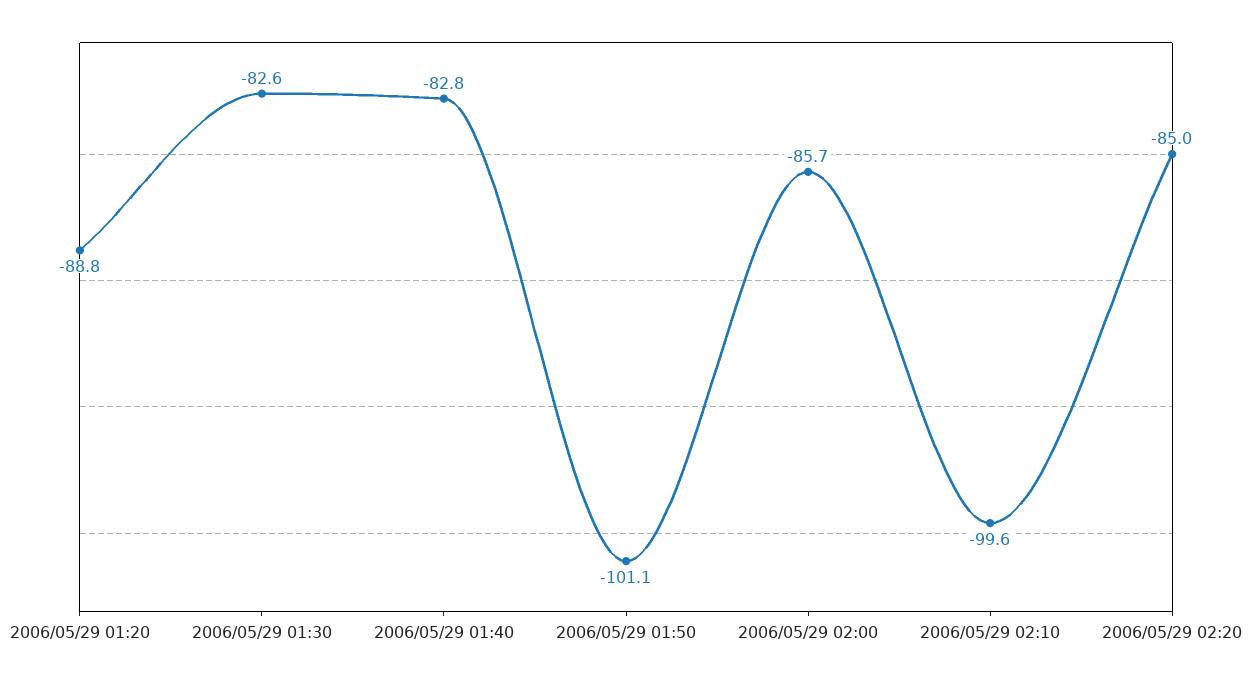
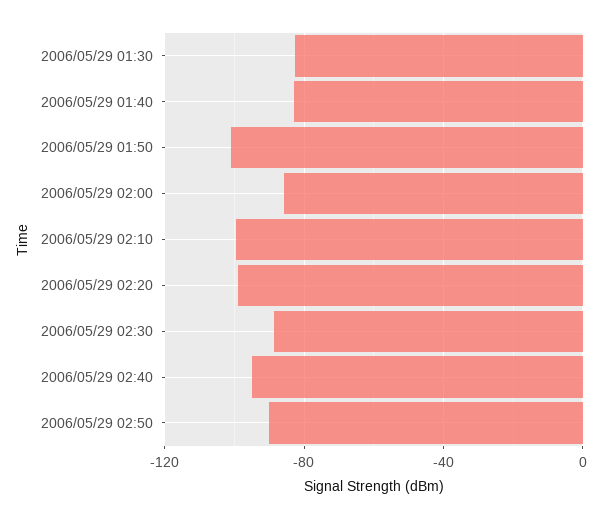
2006/05/29 01:20: -88.8 -> none
2006/05/29 02:20: -85 -> -100
2006/05/29 02:30: none -> -90
2006/05/29 02:40: none -> -95
2006/05/29 02:50: none -> -90

